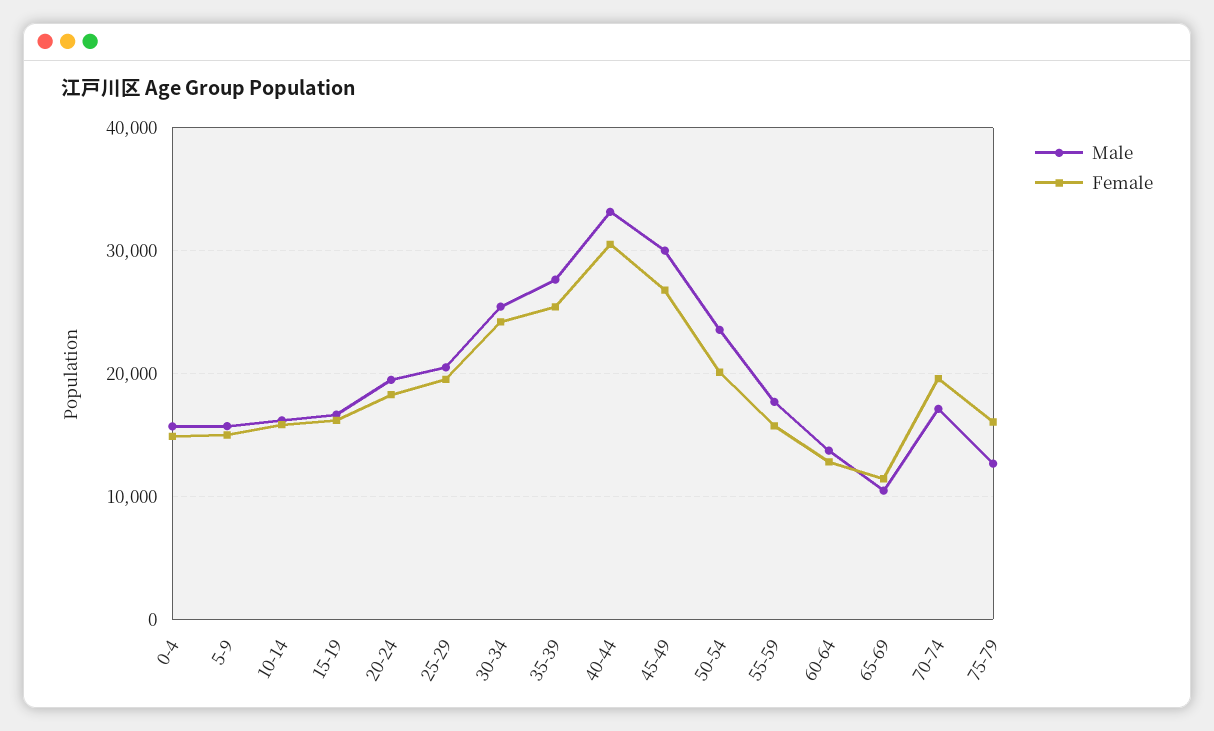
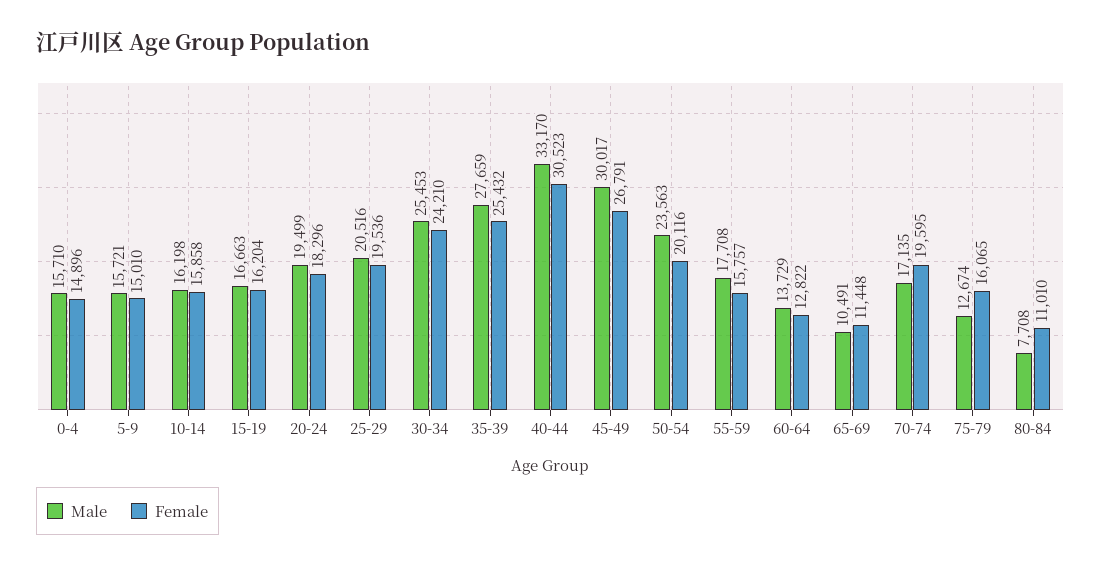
Male, 80-84: none -> 7708
Female, 80-84: none -> 11010

